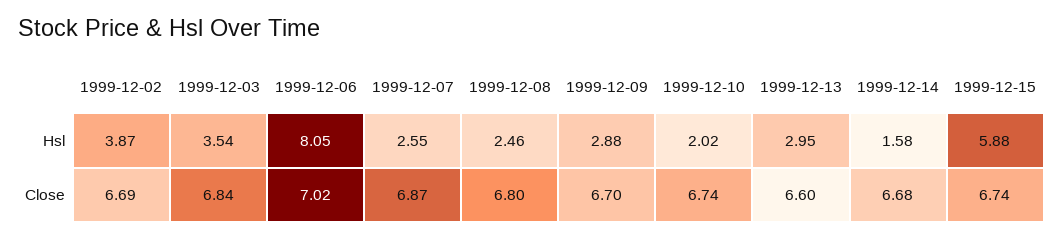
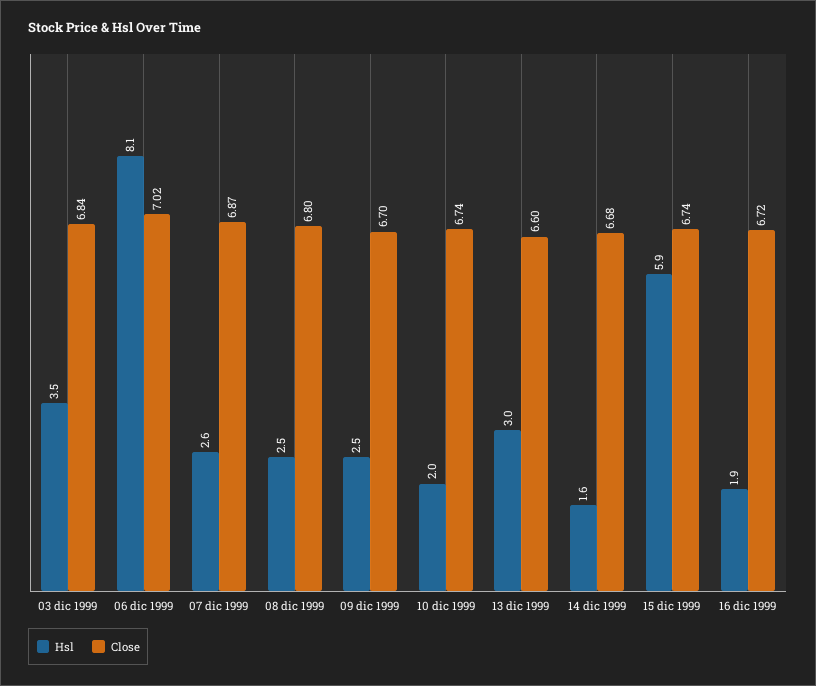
Hsl, 1999-12-02: 3.87 -> none
Hsl, 1999-12-09: 2.88 -> 2.5
Close, 1999-12-02: 6.69 -> none
Hsl, 16 dic 1999: none -> 1.9
Close, 16 dic 1999: none -> 6.72

